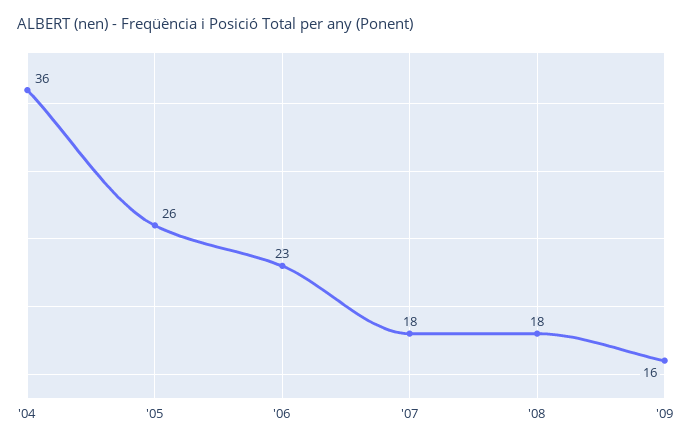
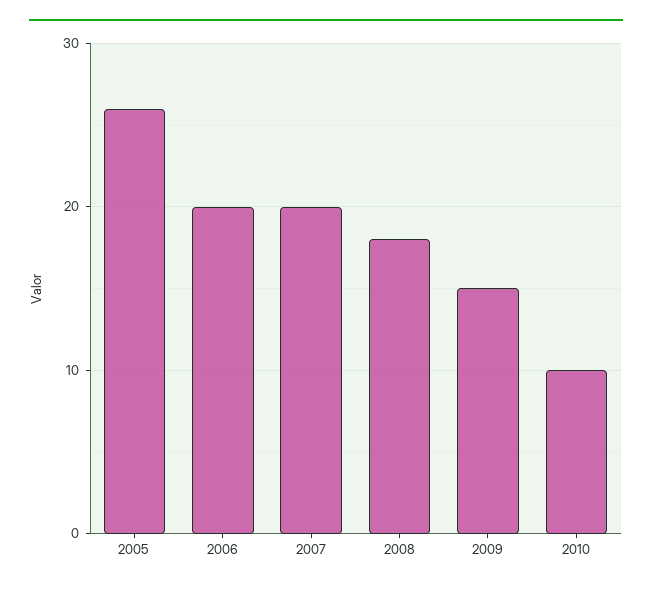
'04: 36 -> none
'06: 23 -> 20
'07: 18 -> 20
'09: 16 -> 15
2010: none -> 10

